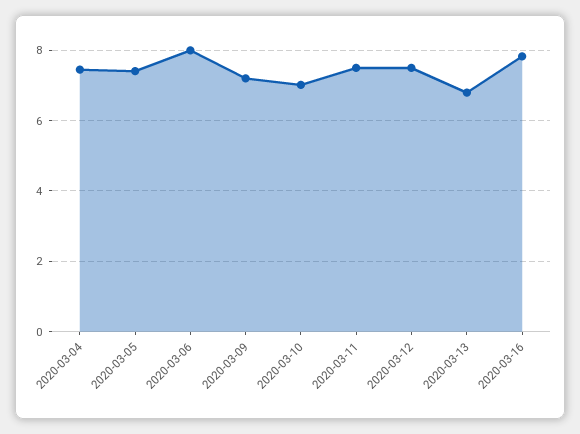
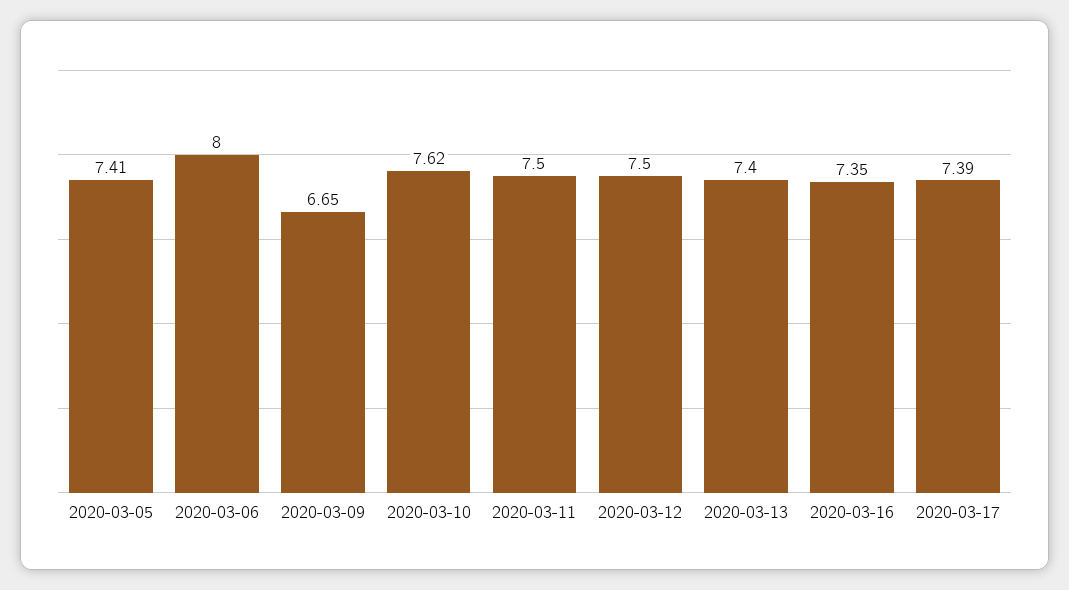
2020-03-04: 7.4 -> none
2020-03-09: 7.2 -> 6.65
2020-03-10: 7 -> 7.62
2020-03-13: 6.8 -> 7.4
2020-03-16: 7.8 -> 7.35
2020-03-17: none -> 7.39

